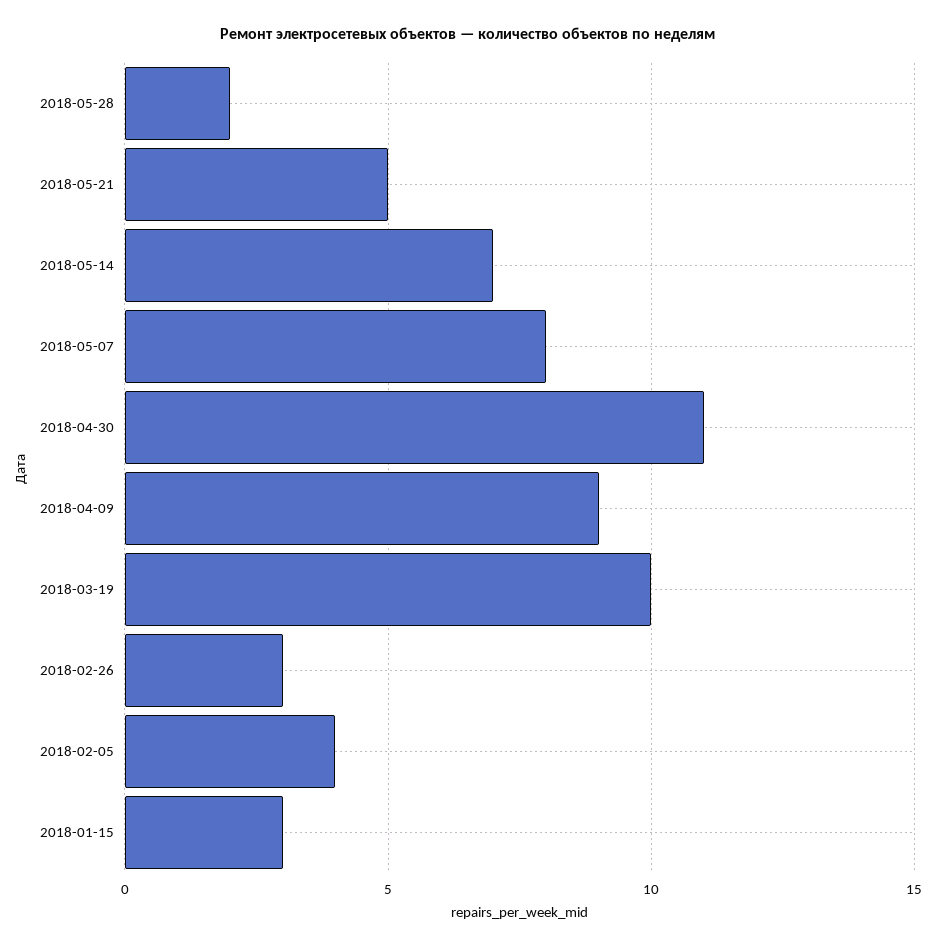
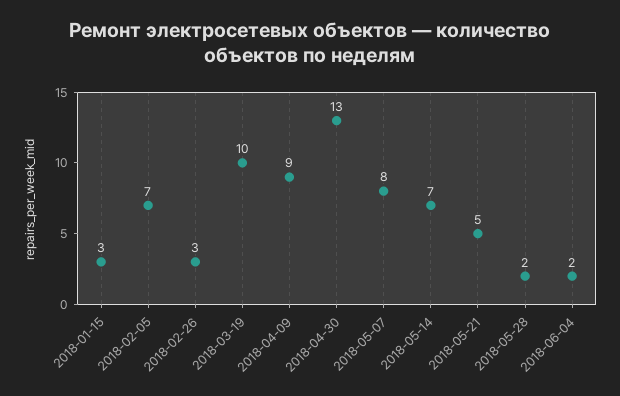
2018-04-30: 11 -> 13
2018-02-05: 4 -> 7
2018-06-04: none -> 2

